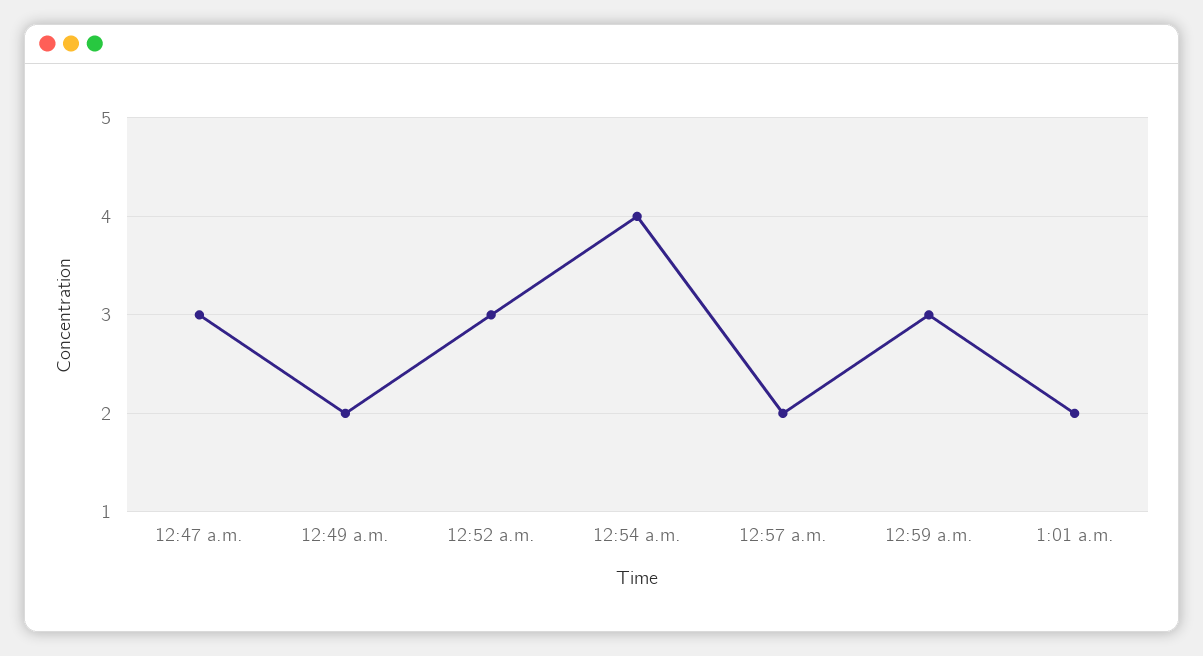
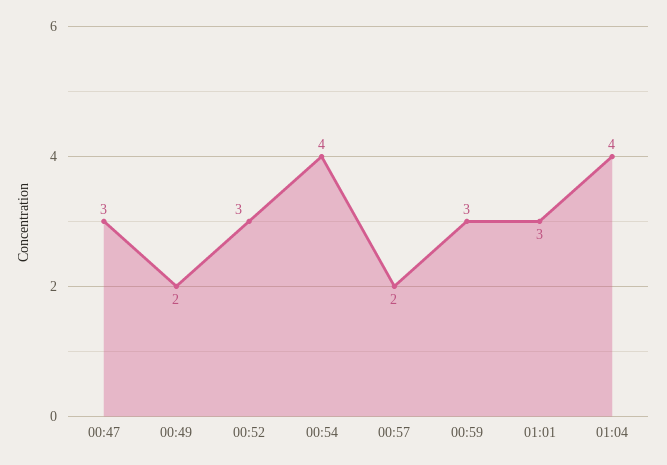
1:01 a.m.: 2 -> 3
01:04: none -> 4

